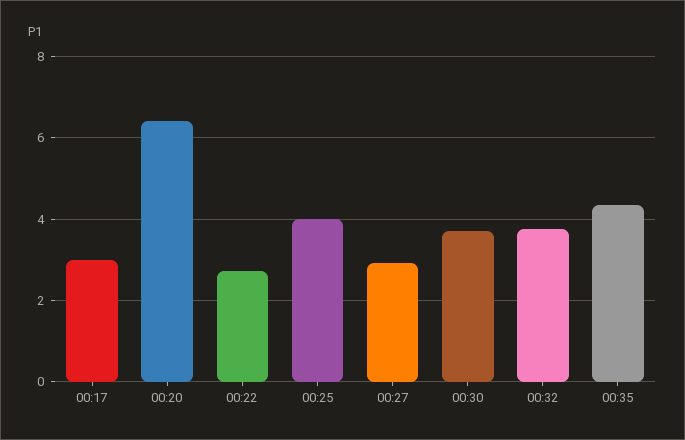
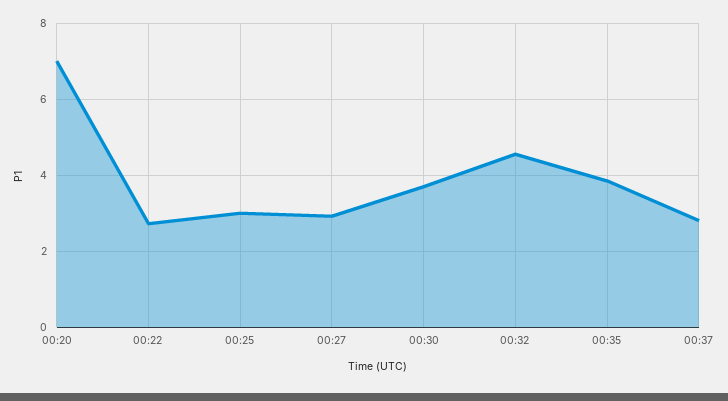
00:17: 3 -> none
00:20: 6.4 -> 7
00:25: 4 -> 3
00:32: 3.8 -> 4.6
00:35: 4.4 -> 3.8
00:37: none -> 2.8

